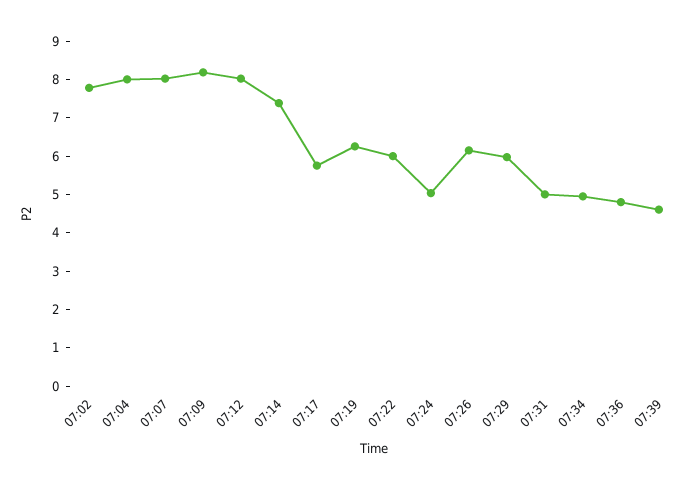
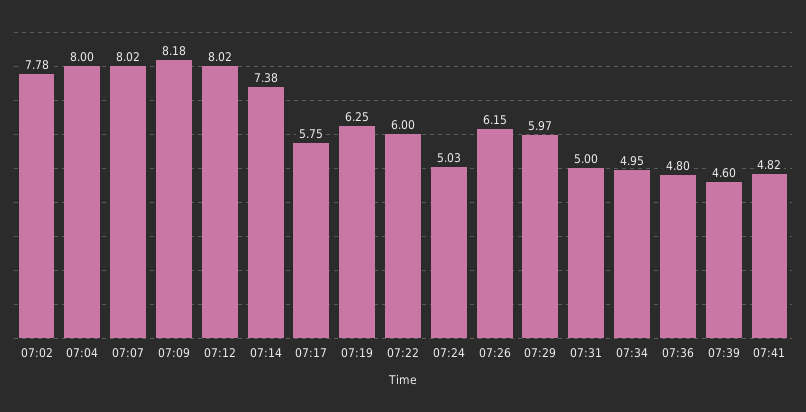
07:41: none -> 4.82

